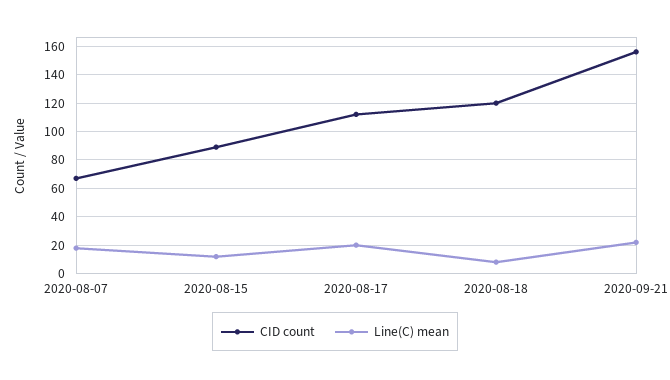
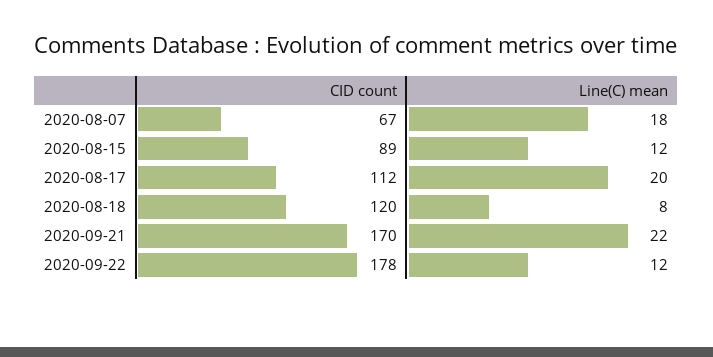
CID count, 2020-09-21: 155 -> 170
CID count, 2020-09-22: none -> 178
Line(C) mean, 2020-09-22: none -> 12

